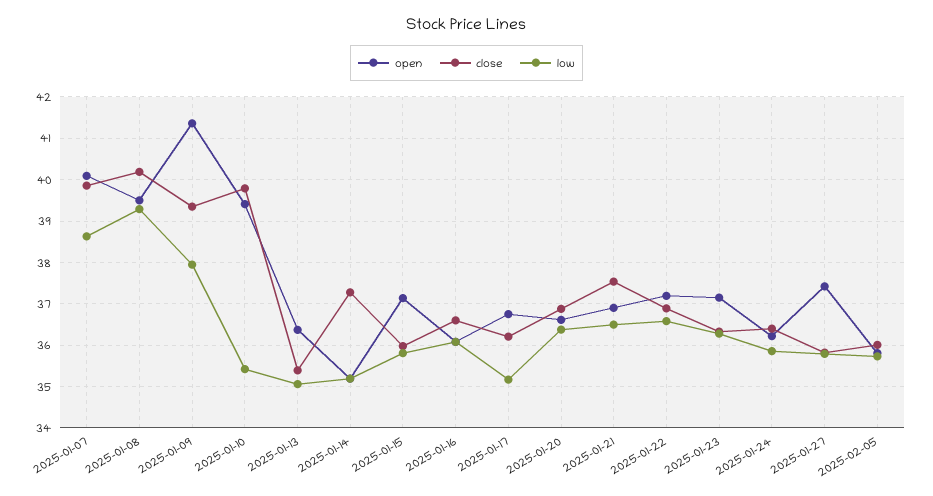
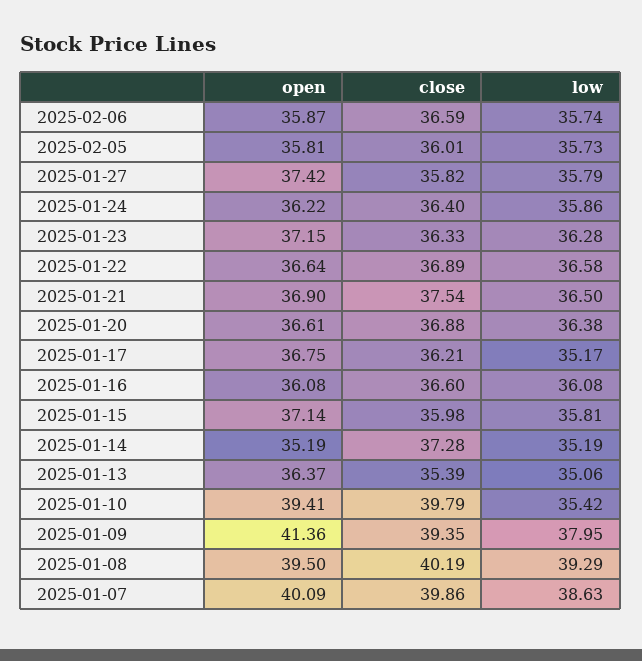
open, 2025-01-22: 37.2 -> 36.64
open, 2025-02-06: none -> 35.87
close, 2025-02-06: none -> 36.59
low, 2025-02-06: none -> 35.74

